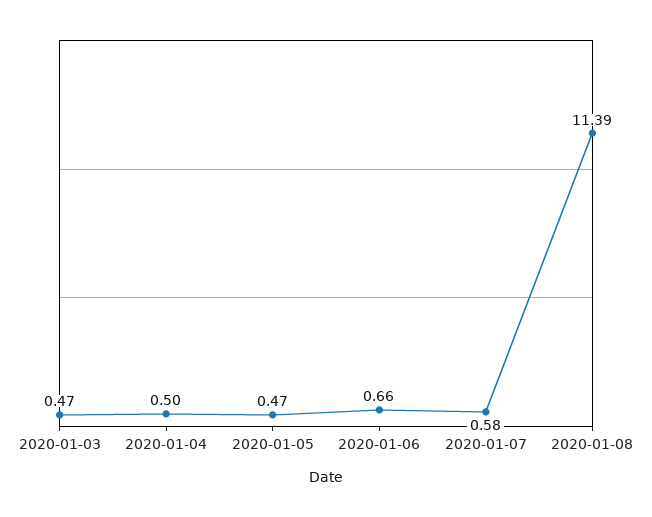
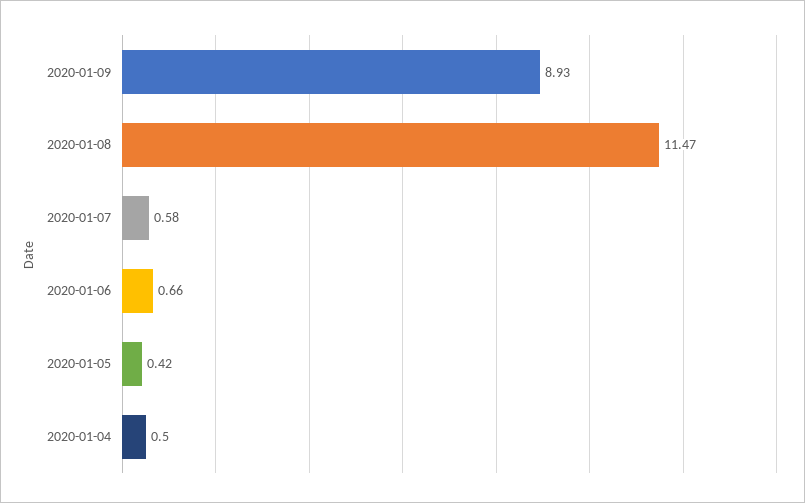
2020-01-03: 0.47 -> none
2020-01-05: 0.47 -> 0.42
2020-01-08: 11.39 -> 11.47
2020-01-09: none -> 8.93

